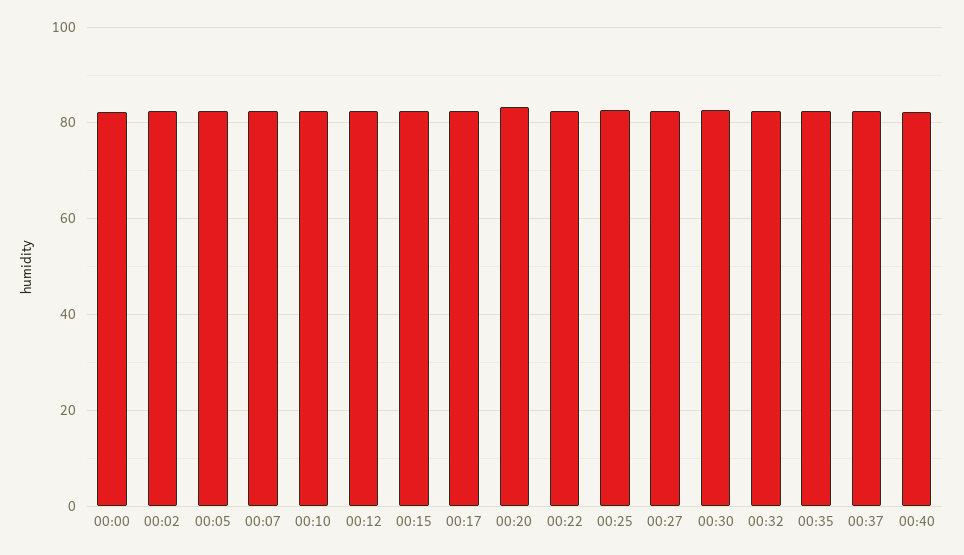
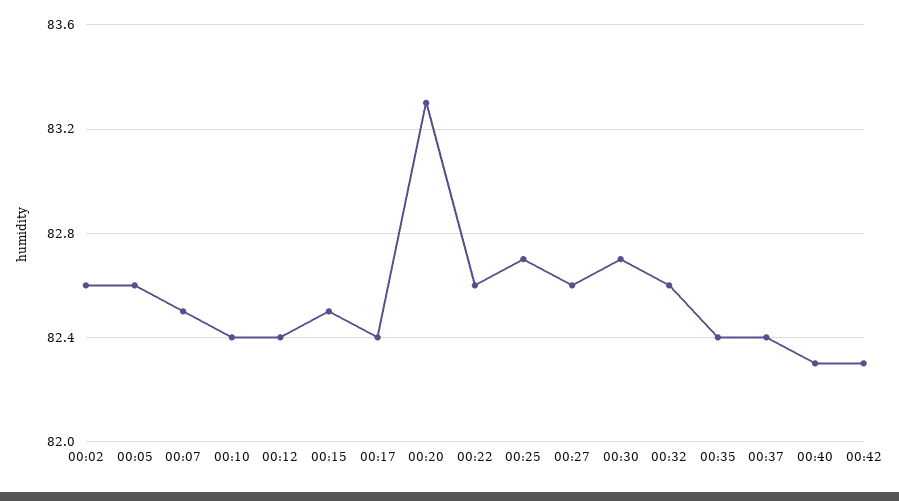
00:00: 82 -> none
00:42: none -> 82.3

